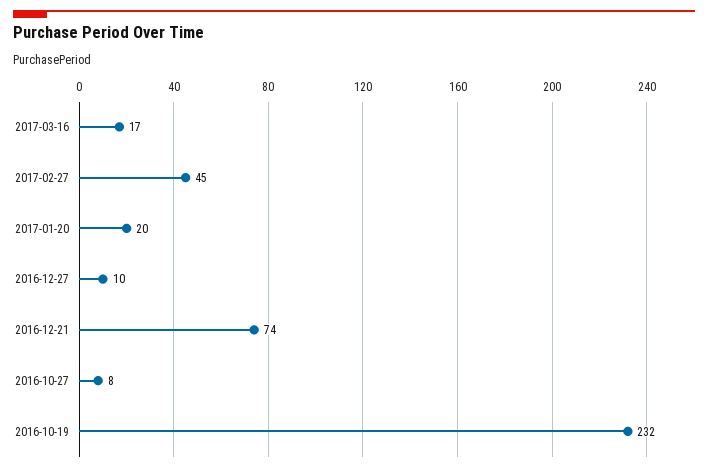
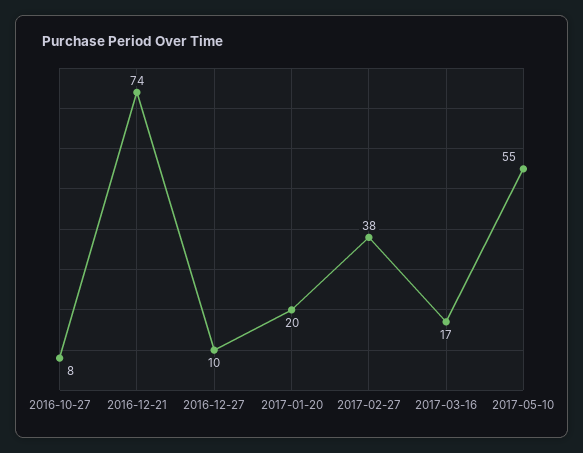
2017-02-27: 45 -> 38
2016-10-19: 232 -> none
2017-05-10: none -> 55

